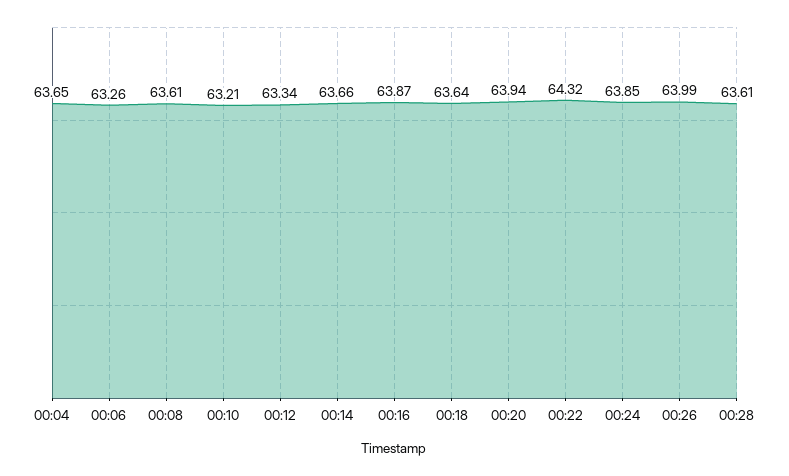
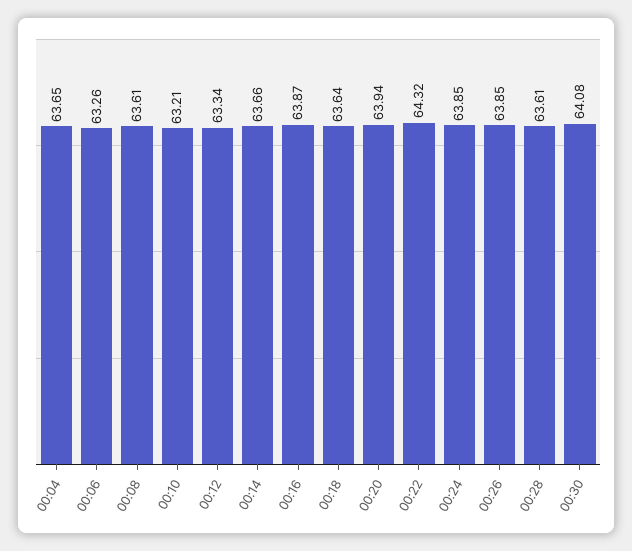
00:26: 63.99 -> 63.85
00:30: none -> 64.08

